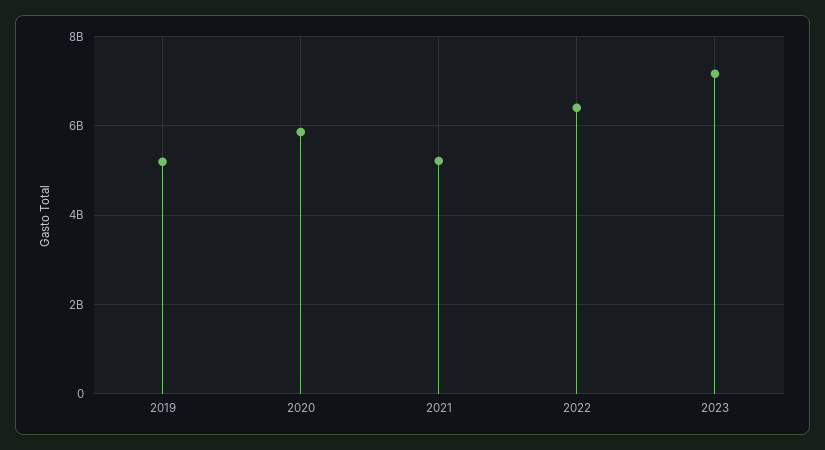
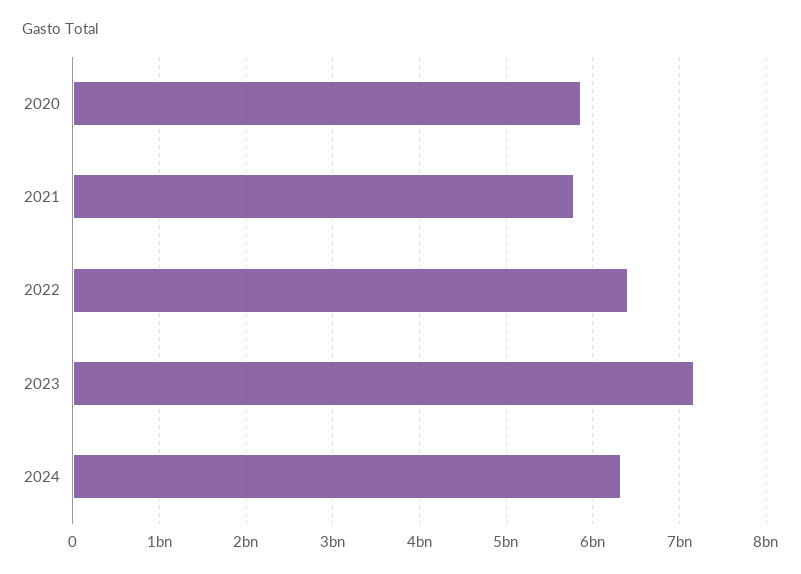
2019: 5200000000 -> none
2021: 5200000000 -> 5800000000
2024: none -> 6300000000

